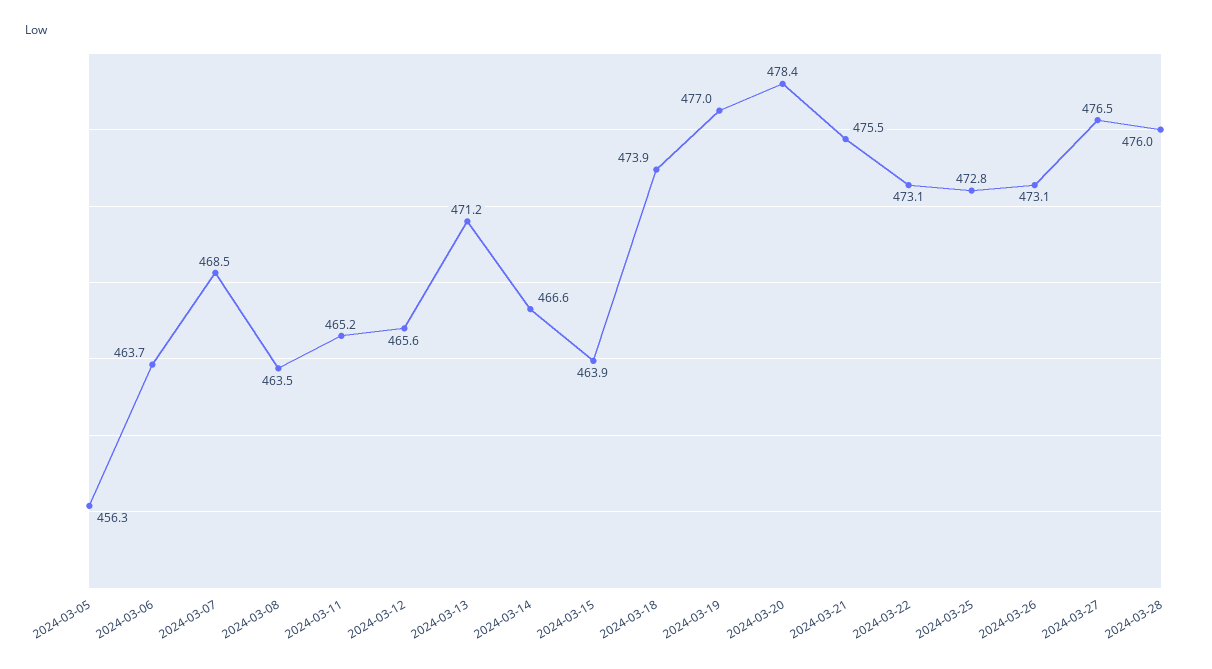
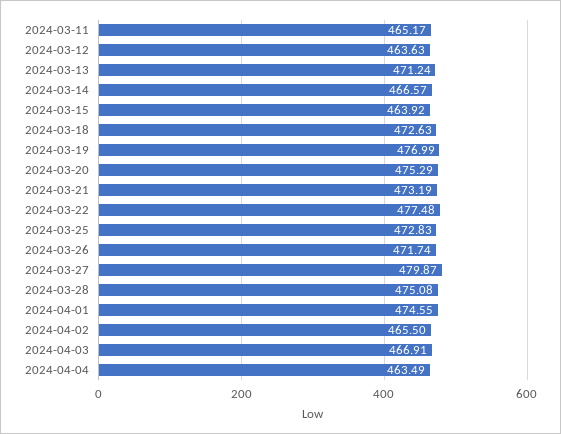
2024-03-05: 456.3 -> none
2024-03-06: 463.7 -> none
2024-03-07: 468.5 -> none
2024-03-08: 463.5 -> none
2024-03-12: 465.6 -> 463.63
2024-03-18: 473.9 -> 472.63
2024-03-20: 478.4 -> 475.29
2024-03-21: 475.5 -> 473.19
2024-03-22: 473.1 -> 477.48
2024-03-26: 473.1 -> 471.74
2024-03-27: 476.5 -> 479.87
2024-03-28: 476 -> 475.08
2024-04-01: none -> 474.55
2024-04-02: none -> 465.5
2024-04-03: none -> 466.91
2024-04-04: none -> 463.49

